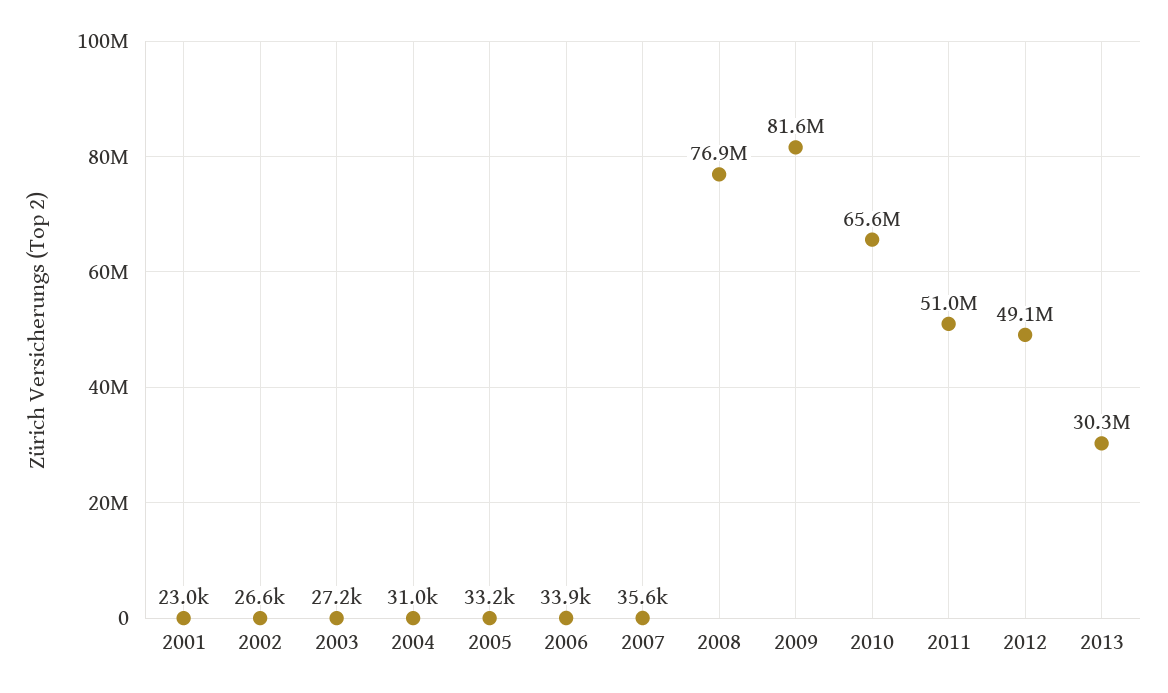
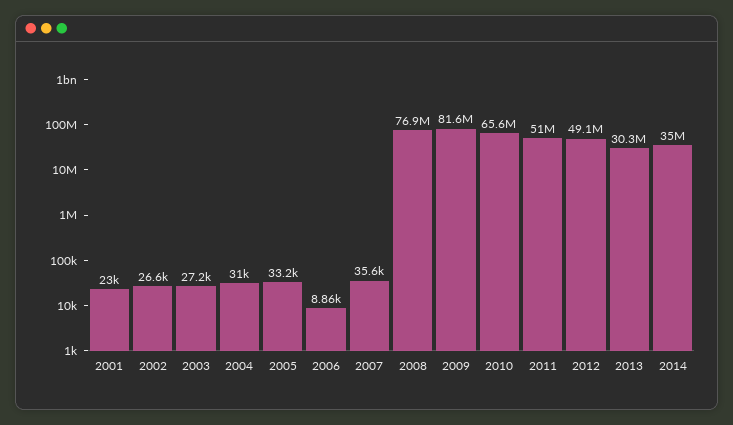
2006: 33900 -> 8860
2014: none -> 35000000

